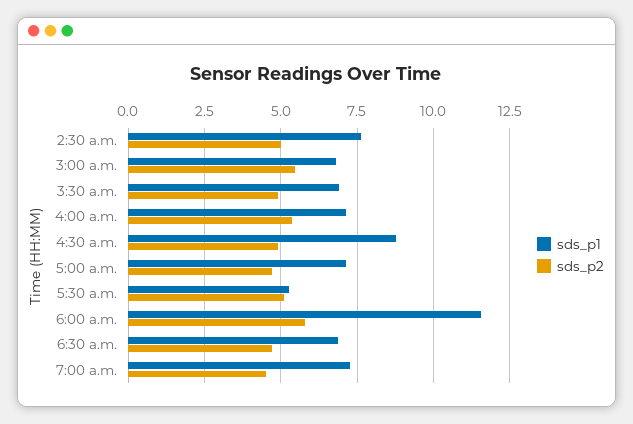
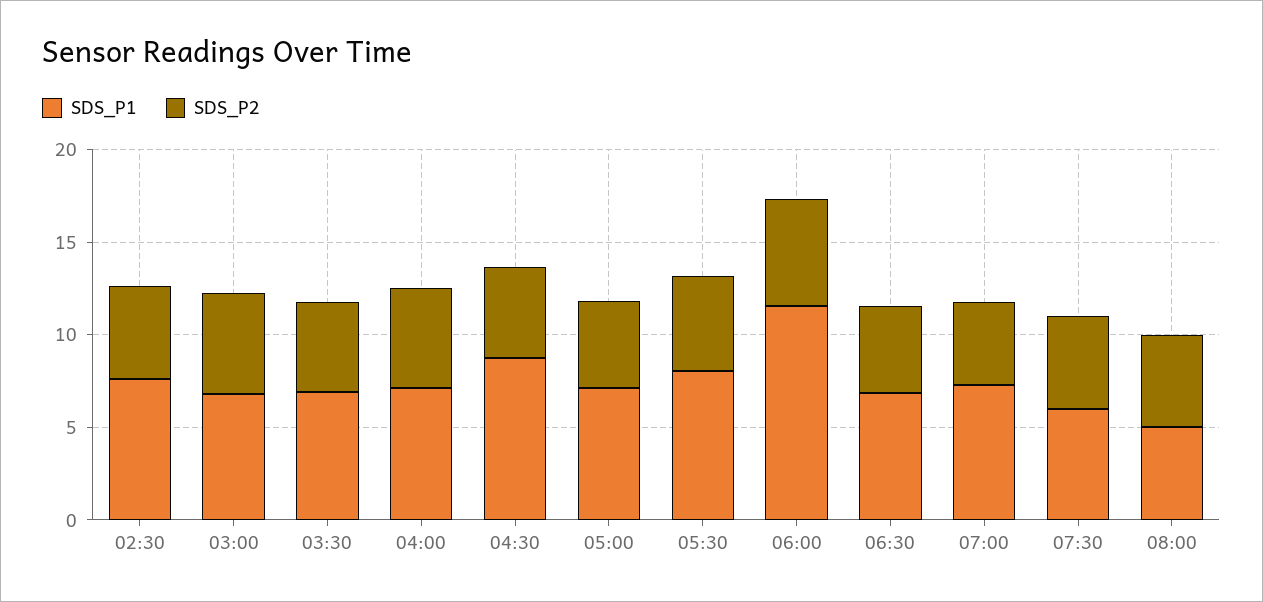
sds_p1, 5:30 a.m.: 5.25 -> 8
sds_p1, 07:30: none -> 6
sds_p2, 07:30: none -> 5
sds_p1, 08:00: none -> 5
sds_p2, 08:00: none -> 5

